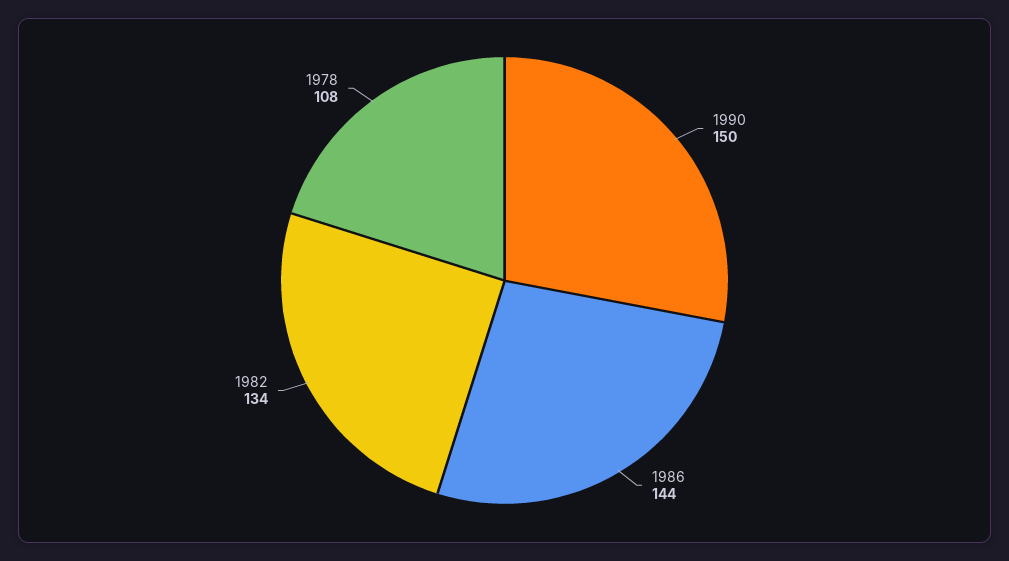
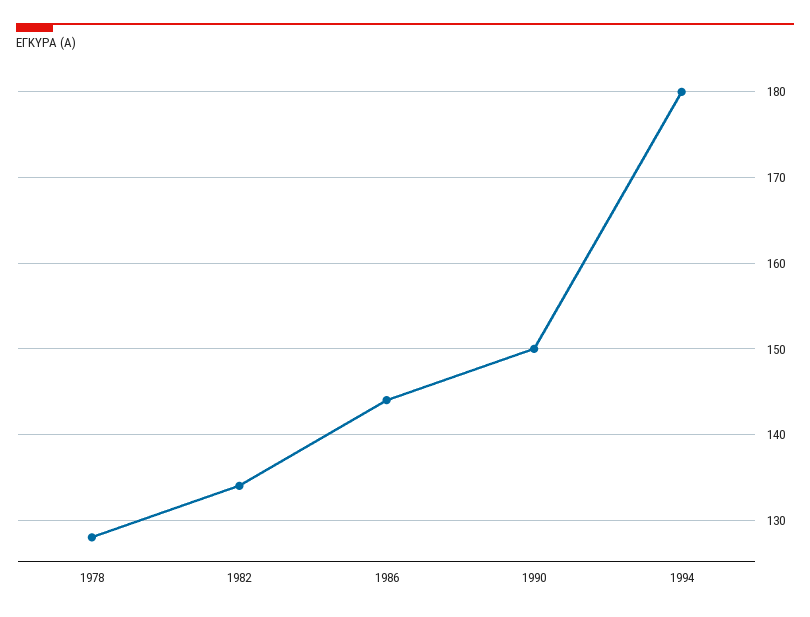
1978: 108 -> 128
1994: none -> 180

